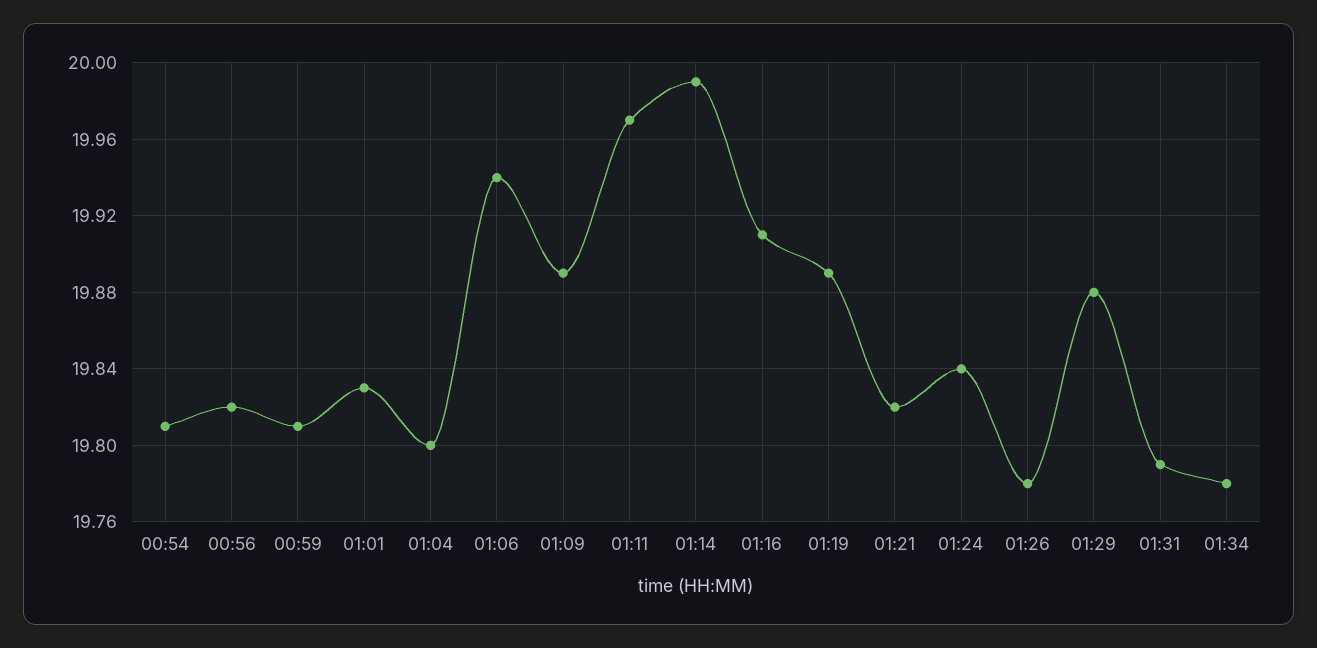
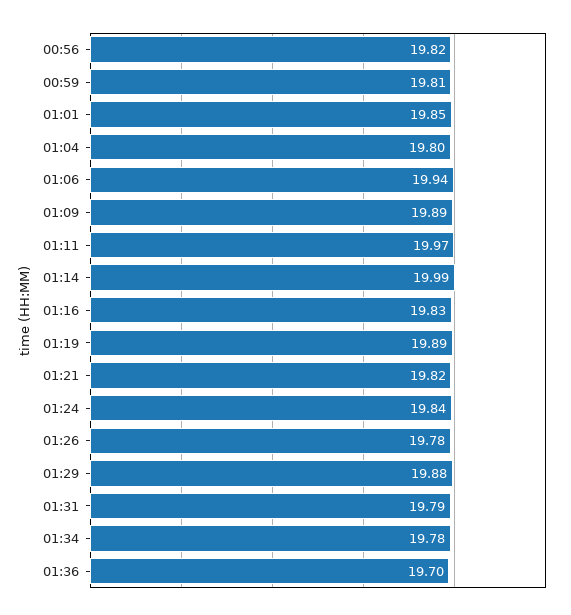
00:54: 19.81 -> none
01:01: 19.83 -> 19.85
01:16: 19.91 -> 19.83
01:36: none -> 19.7

